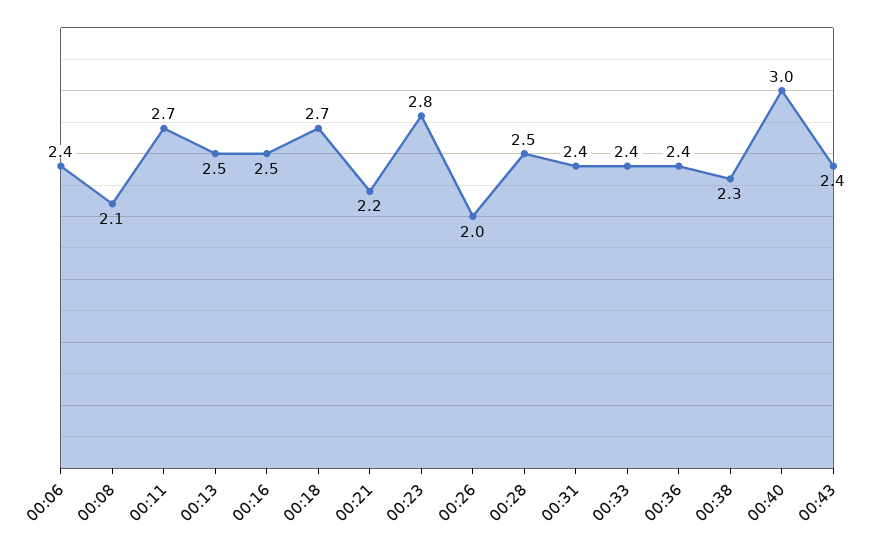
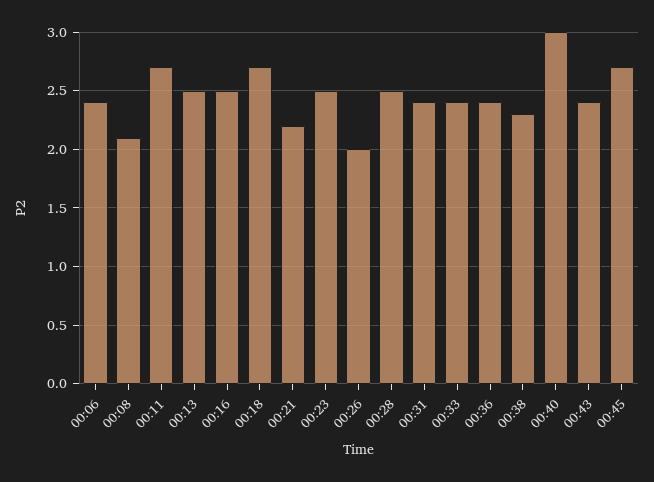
00:23: 2.8 -> 2.5
00:45: none -> 2.7

